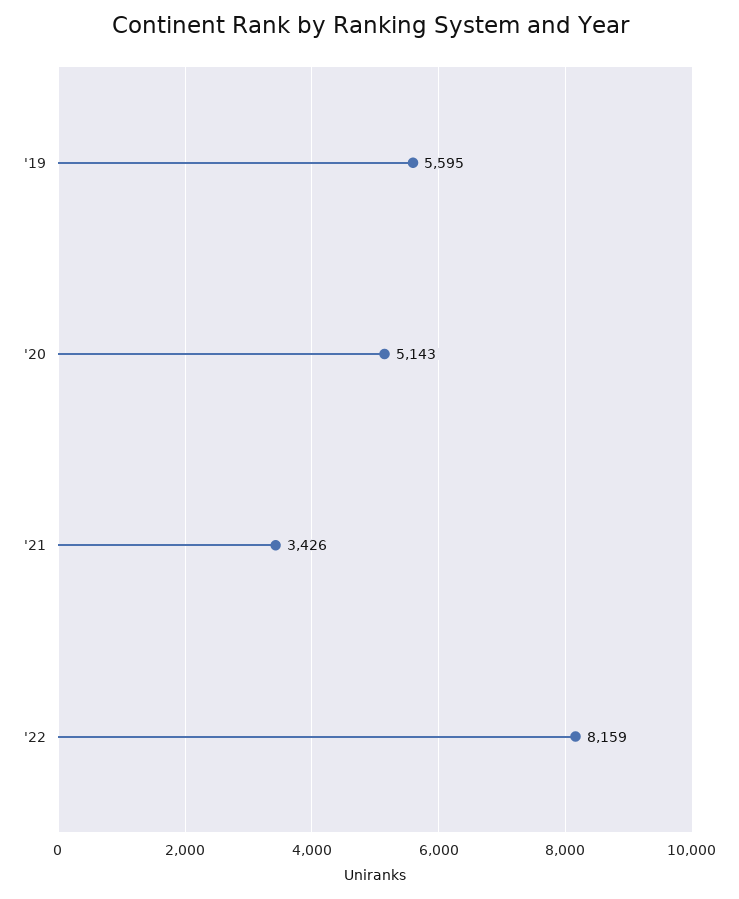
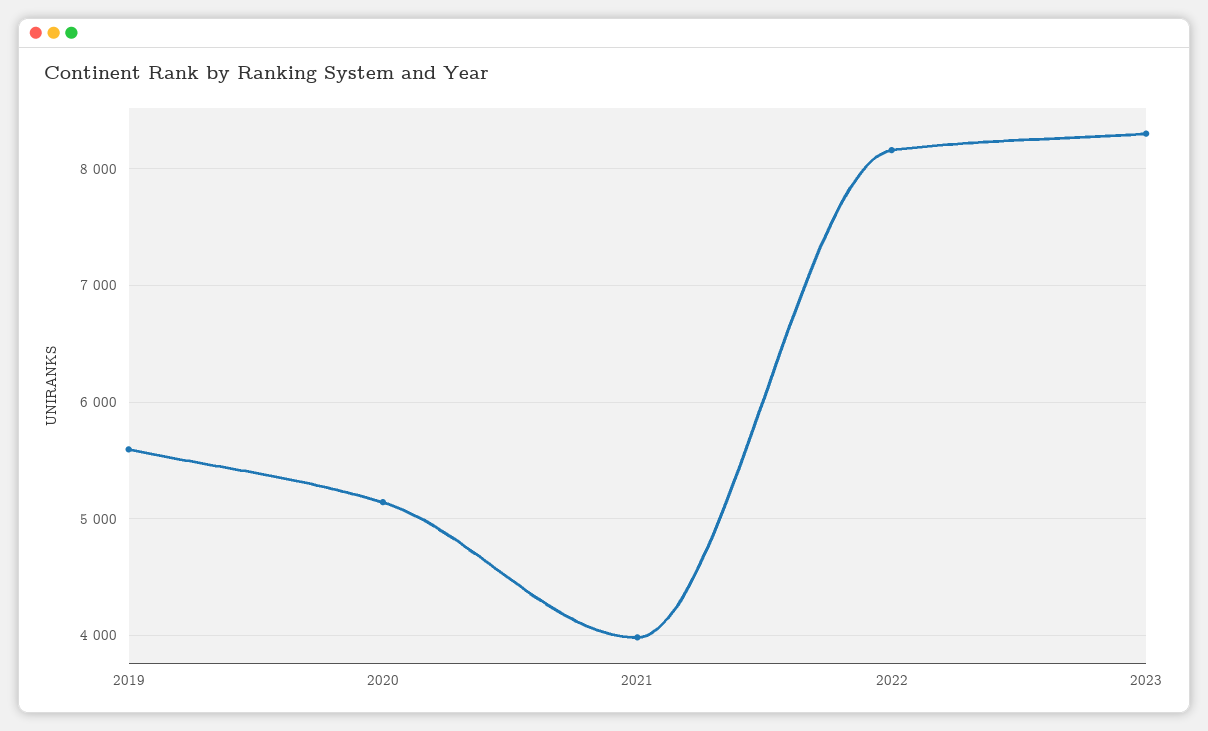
'21: 3426 -> 4000
2023: none -> 8300

